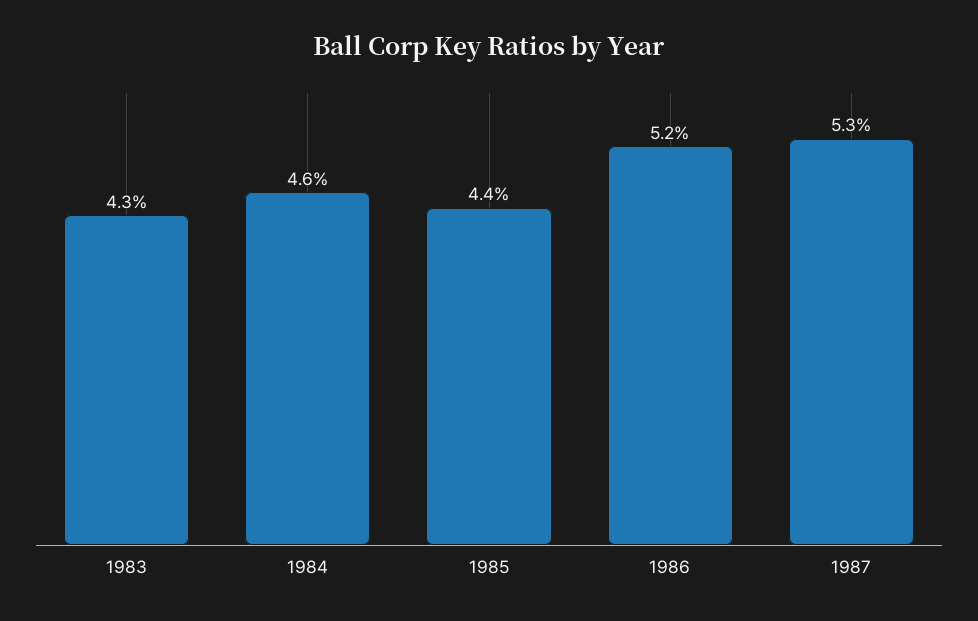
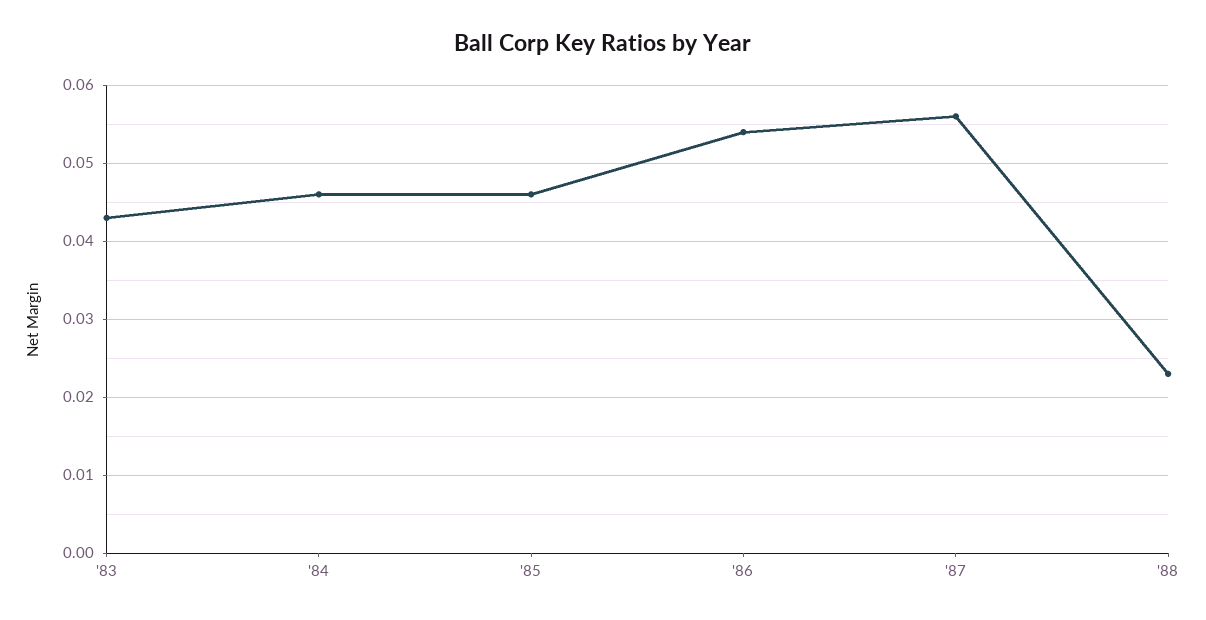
1985: 0.044 -> 0.046
1986: 0.052 -> 0.054
1987: 0.053 -> 0.056
'88: none -> 0.023

